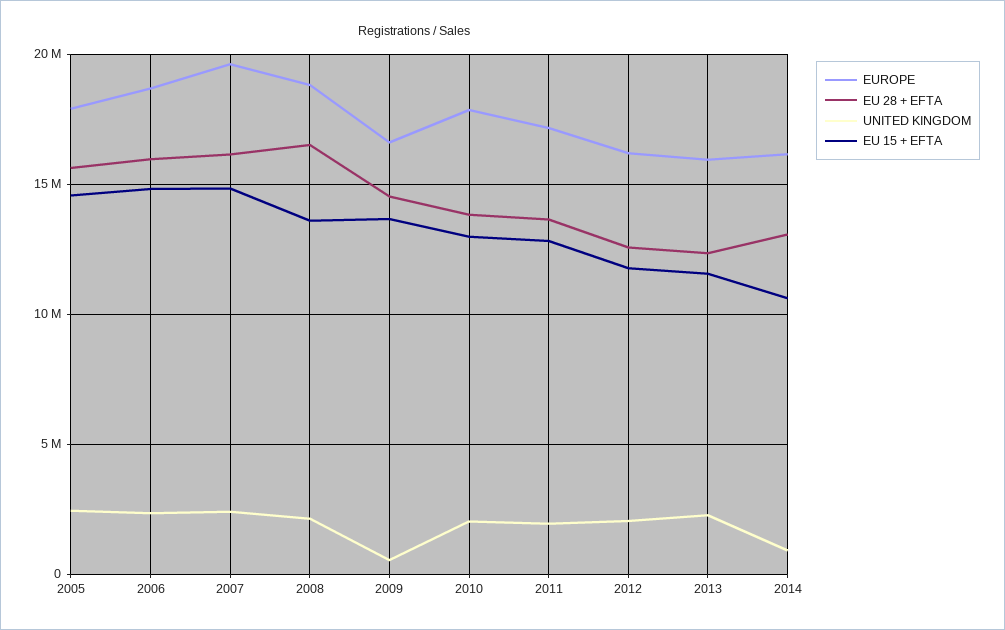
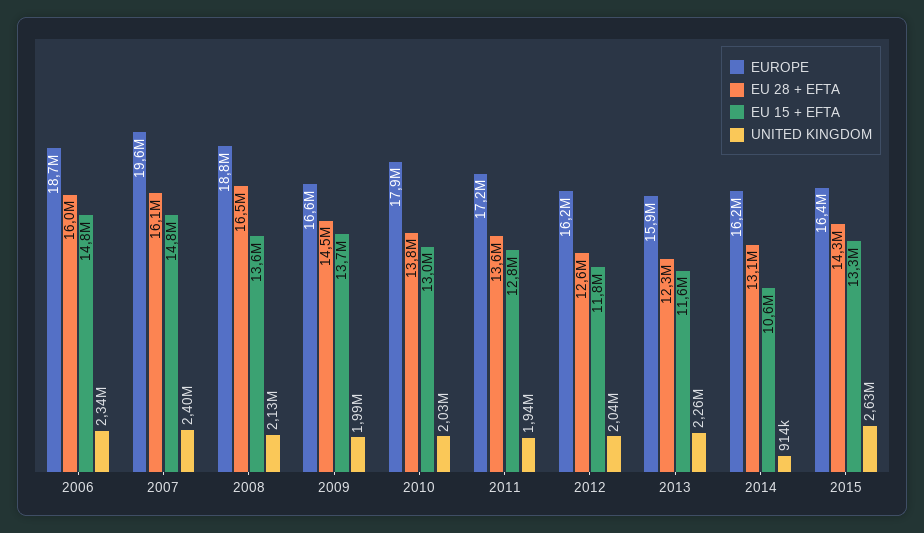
EUROPE, 2005: 18000000 -> none
EU 28 + EFTA, 2005: 15500000 -> none
UNITED KINGDOM, 2005: 2500000 -> none
EU 15 + EFTA, 2005: 14500000 -> none
UNITED KINGDOM, 2009: 500000 -> 1990000
EUROPE, 2015: none -> 16400000
EU 28 + EFTA, 2015: none -> 14300000
EU 15 + EFTA, 2015: none -> 13300000
UNITED KINGDOM, 2015: none -> 2630000

